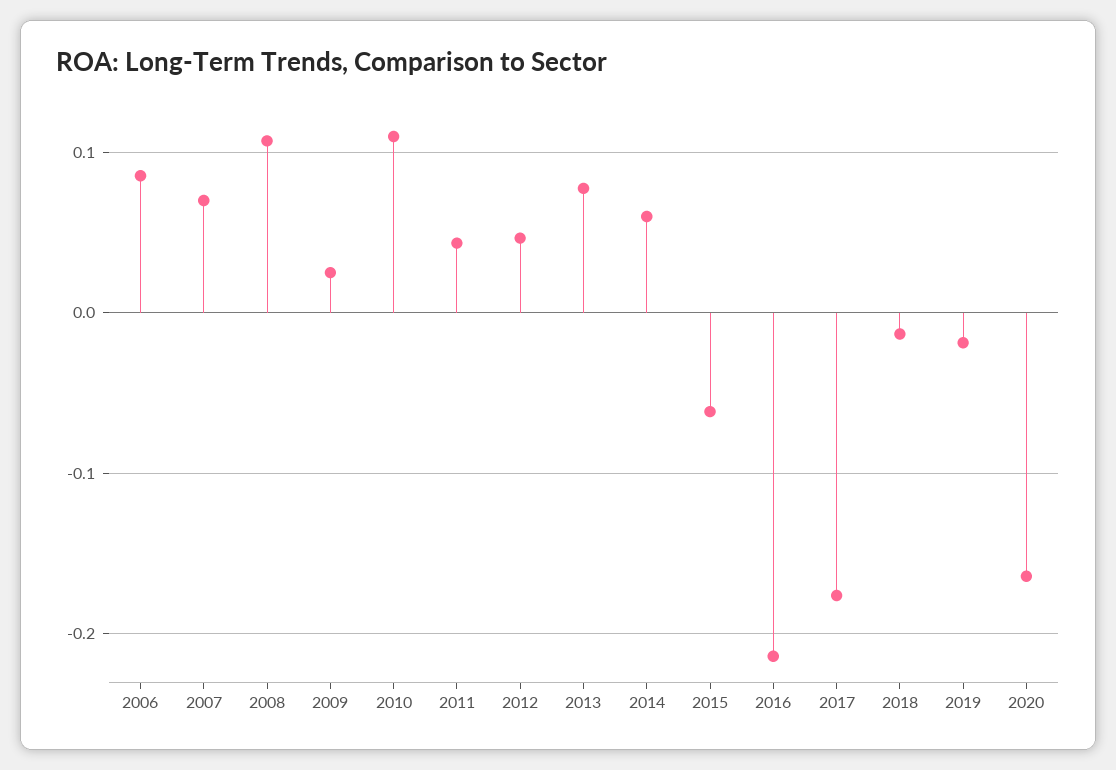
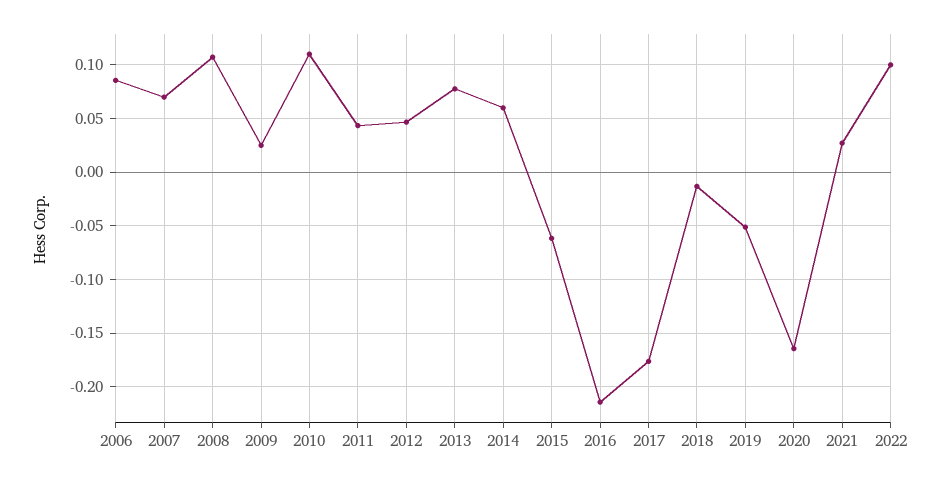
2019: -0.02 -> -0.05
2021: none -> 0.03
2022: none -> 0.1

